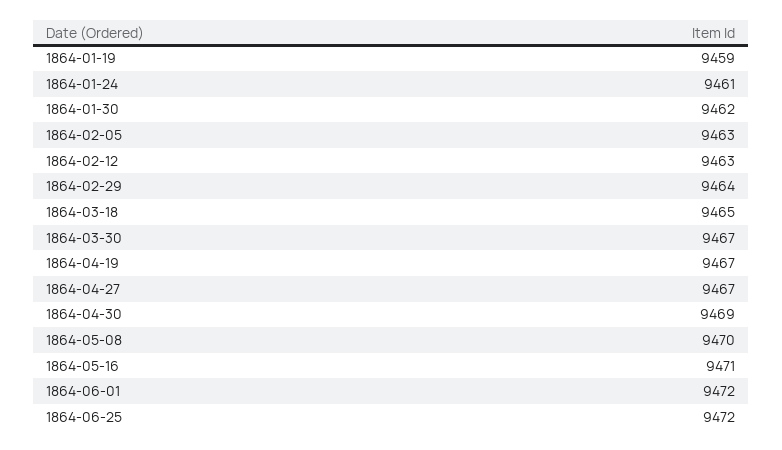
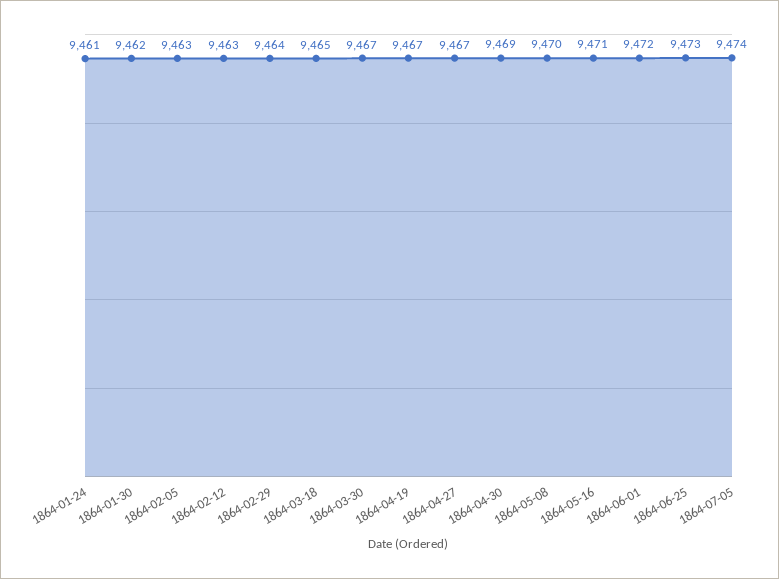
1864-01-19: 9459 -> none
1864-06-25: 9472 -> 9473
1864-07-05: none -> 9474

